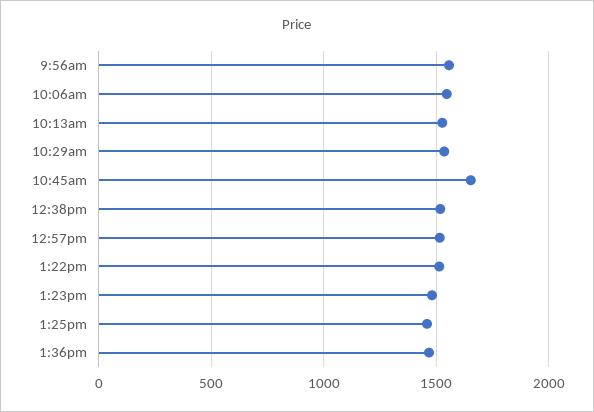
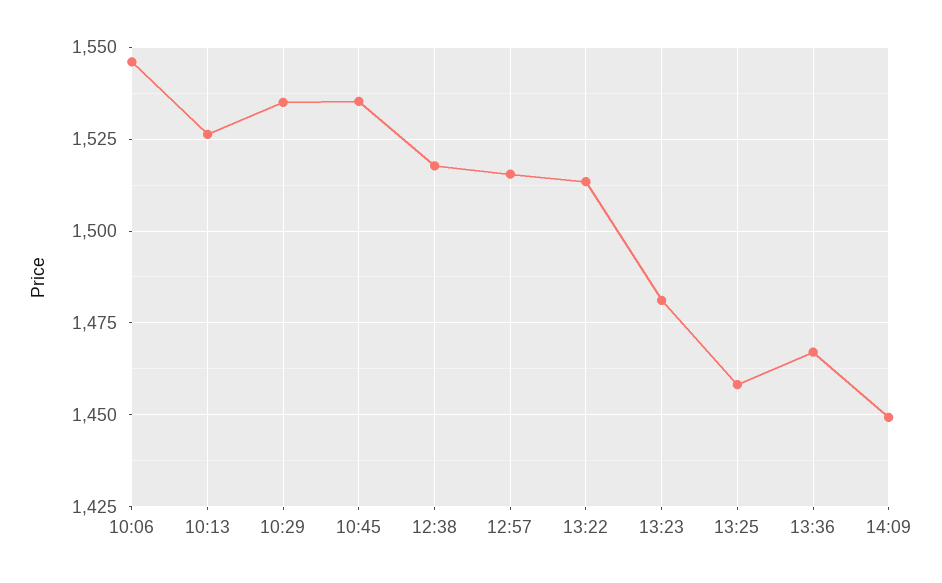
9:56am: 1550 -> none
10:45am: 1650 -> 1535
14:09: none -> 1450

